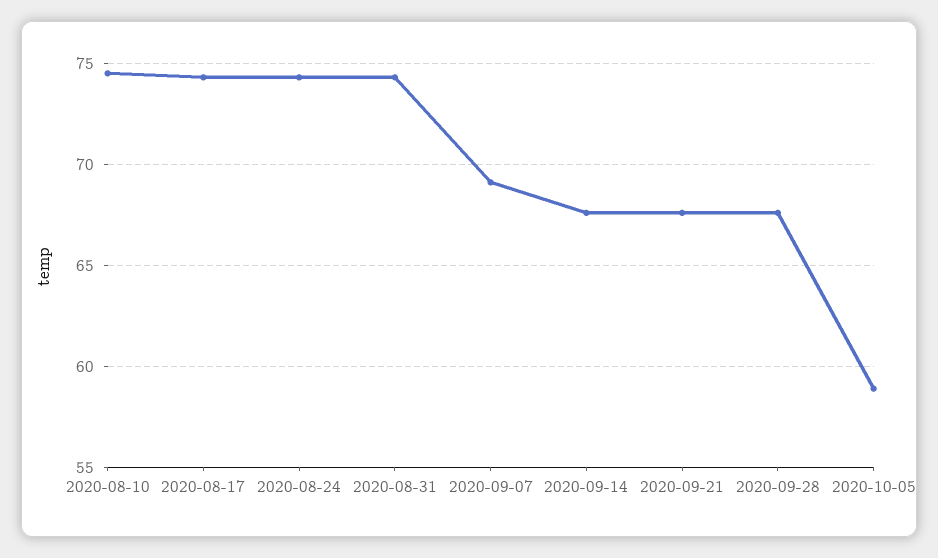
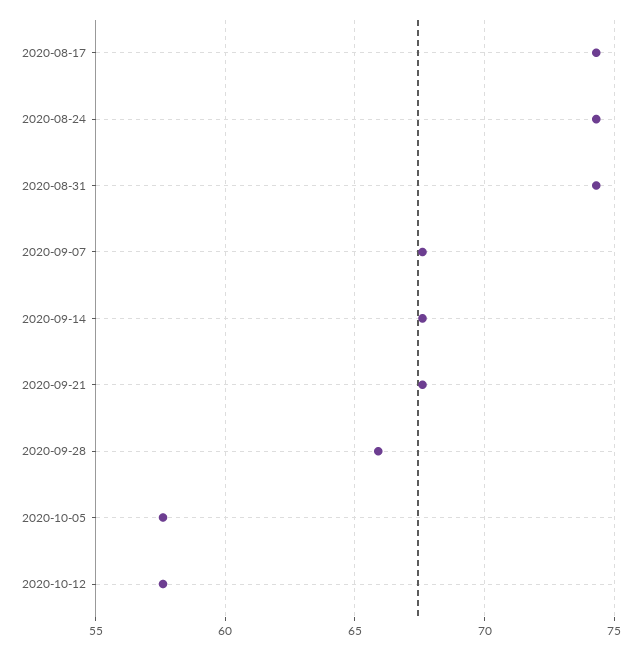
2020-08-10: 74.5 -> none
2020-09-07: 69 -> 67.5
2020-09-28: 67.5 -> 66
2020-10-05: 59 -> 57.5
2020-10-12: none -> 57.5

